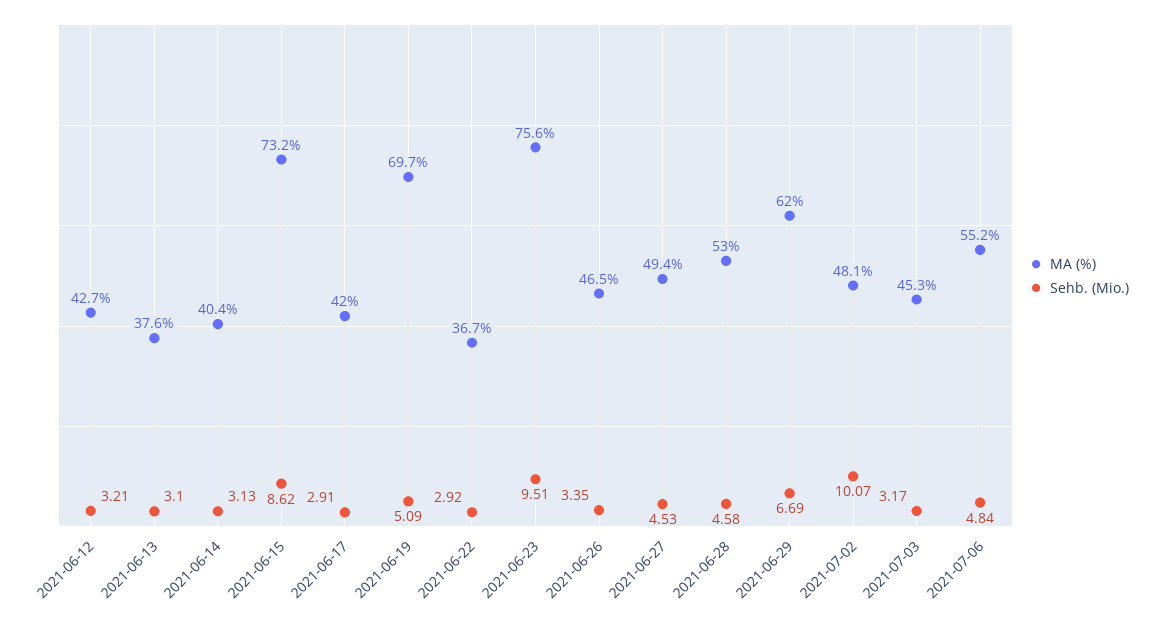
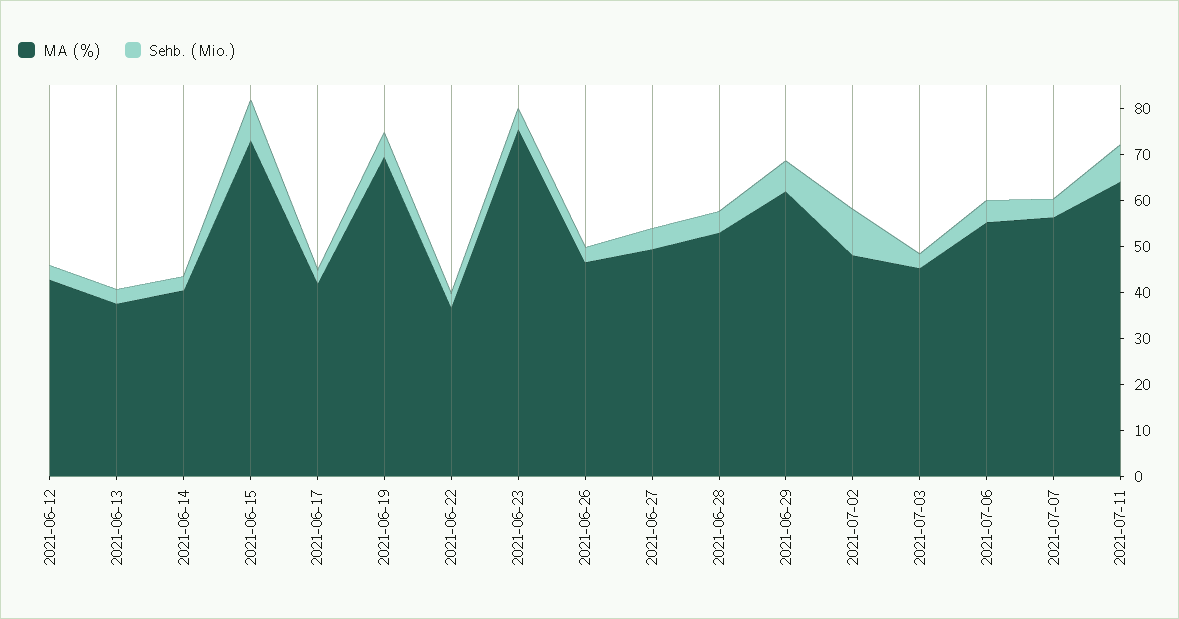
Sehb. (Mio.), 2021-06-23: 9.51 -> 4
MA (%), 2021-07-07: none -> 56
Sehb. (Mio.), 2021-07-07: none -> 4
MA (%), 2021-07-11: none -> 64
Sehb. (Mio.), 2021-07-11: none -> 8

